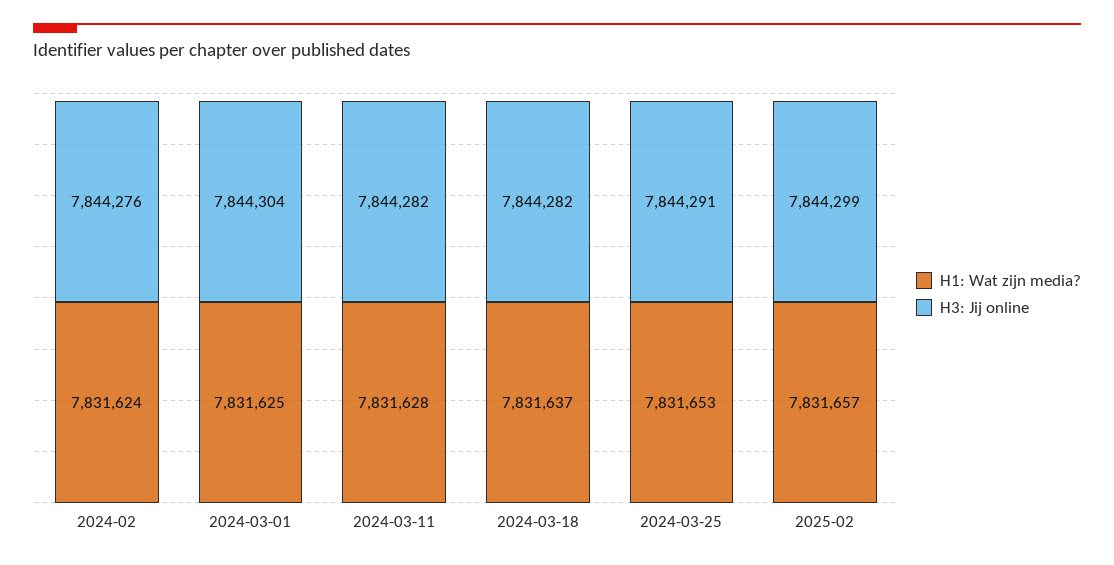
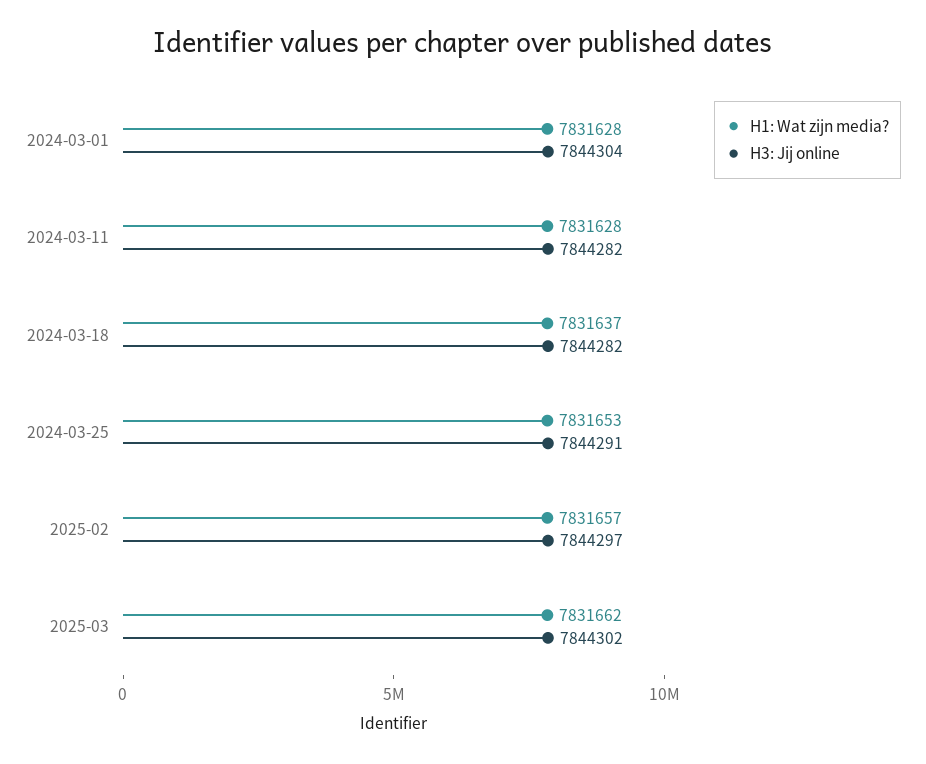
H1: Wat zijn media?, 2024-02: 7831624 -> none
H3: Jij online, 2024-02: 7844276 -> none
H1: Wat zijn media?, 2024-03-01: 7831625 -> 7831628
H3: Jij online, 2025-02: 7844299 -> 7844297
H1: Wat zijn media?, 2025-03: none -> 7831662
H3: Jij online, 2025-03: none -> 7844302

